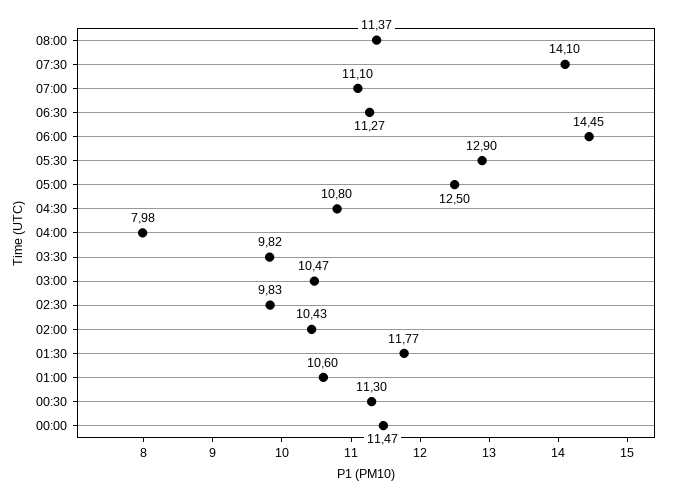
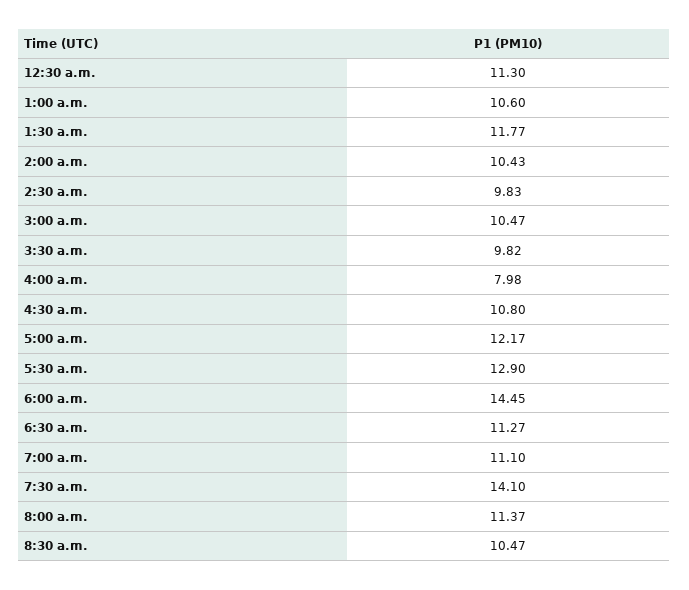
05:00: 12.5 -> 12.17
00:00: 11.47 -> none
8:30 a.m.: none -> 10.47

